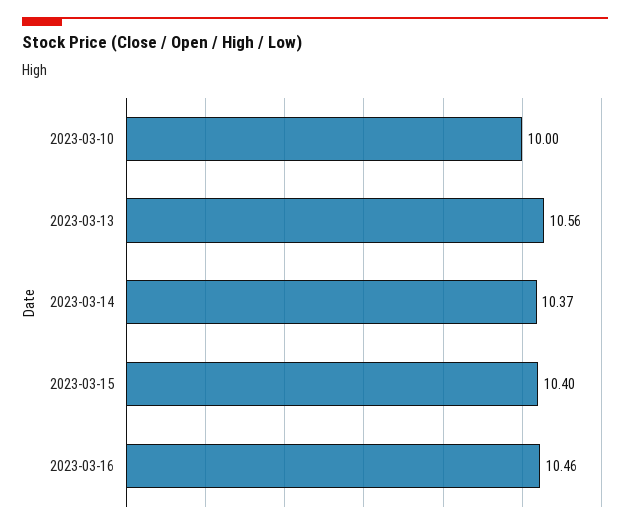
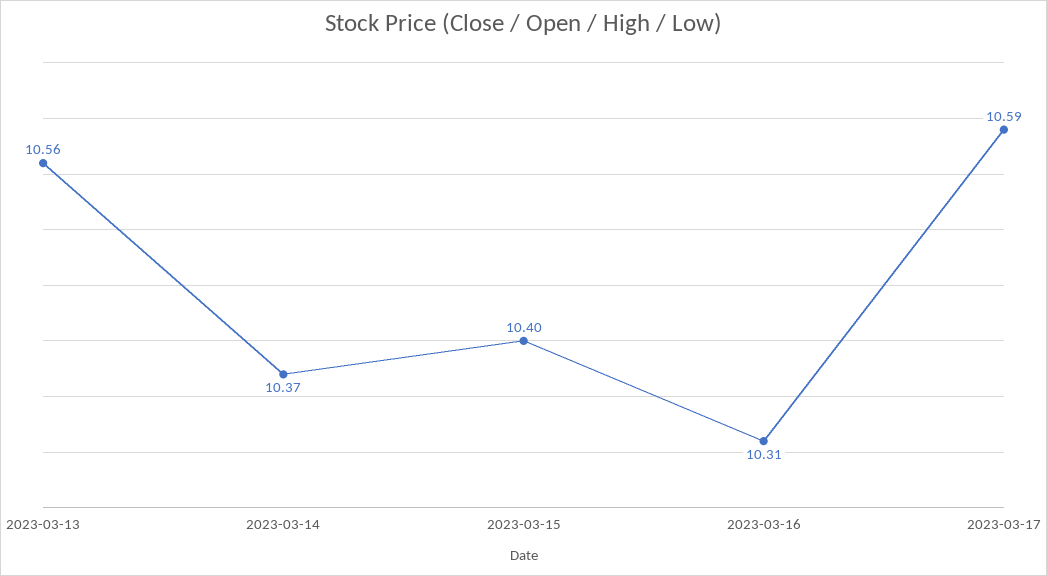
2023-03-10: 10 -> none
2023-03-16: 10.46 -> 10.31
2023-03-17: none -> 10.59

